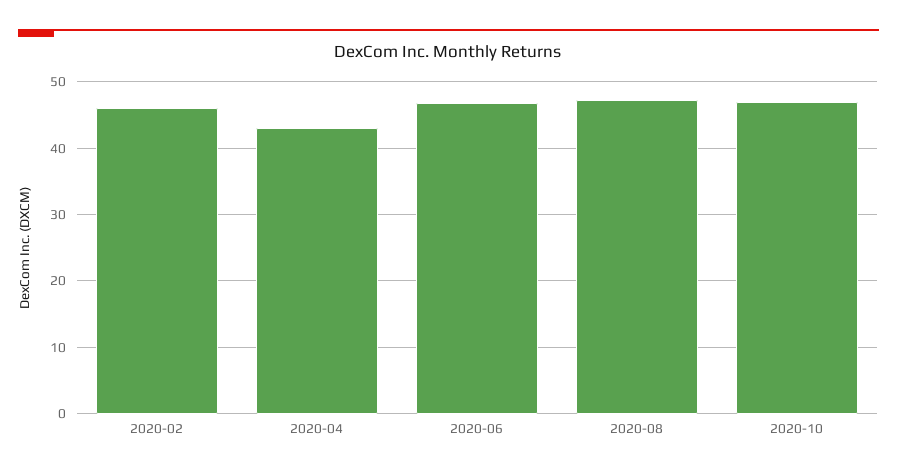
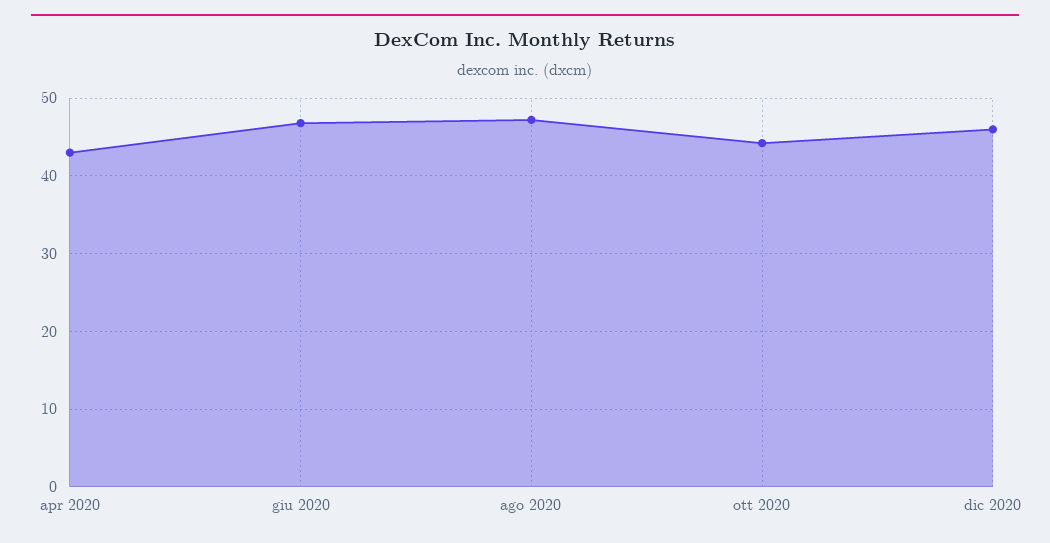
2020-02: 46 -> none
2020-10: 47 -> 44
dic 2020: none -> 46

